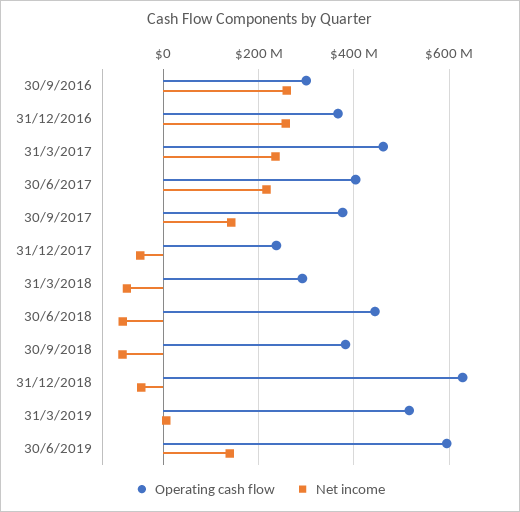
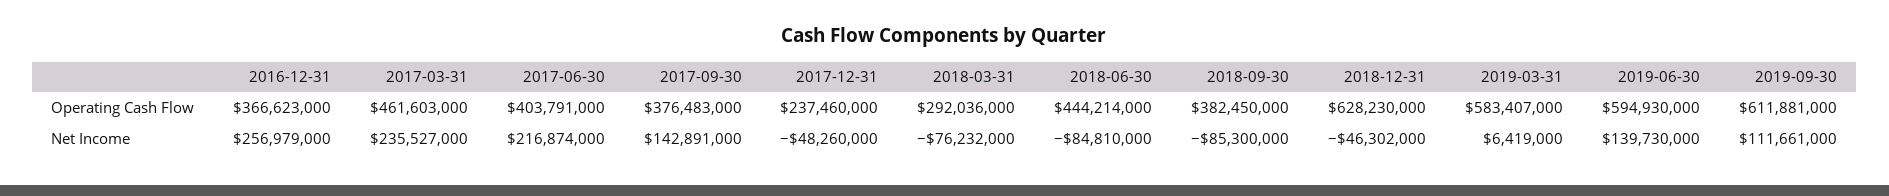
Operating cash flow, 30/9/2016: 300000000 -> none
Net income, 30/9/2016: 260000000 -> none
Operating cash flow, 31/3/2019: 520000000 -> 583407000
Operating cash flow, 2019-09-30: none -> 611881000
Net income, 2019-09-30: none -> 111661000

